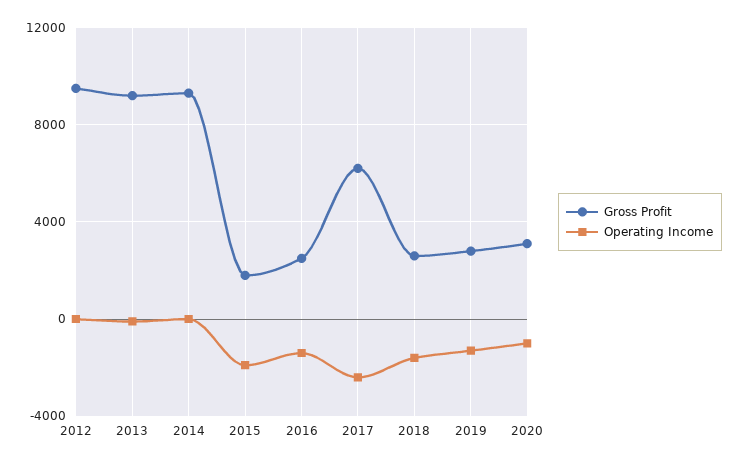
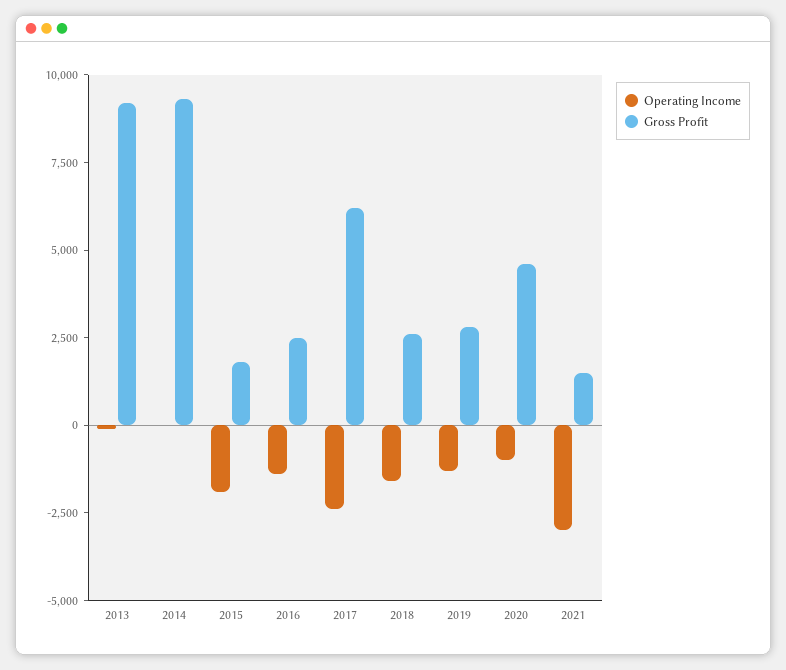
Gross Profit, 2012: 9500 -> none
Operating Income, 2012: 0 -> none
Gross Profit, 2020: 3000 -> 4500
Operating Income, 2021: none -> -3000
Gross Profit, 2021: none -> 1500

